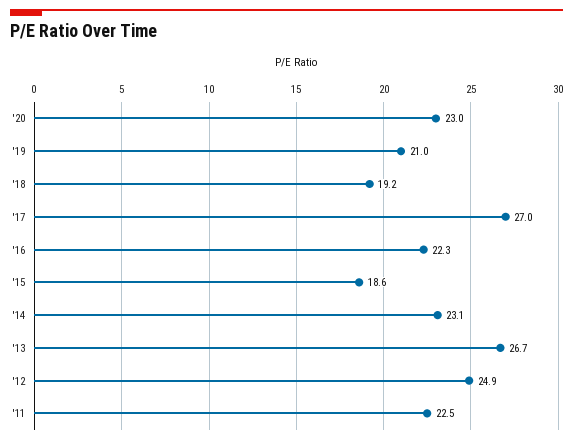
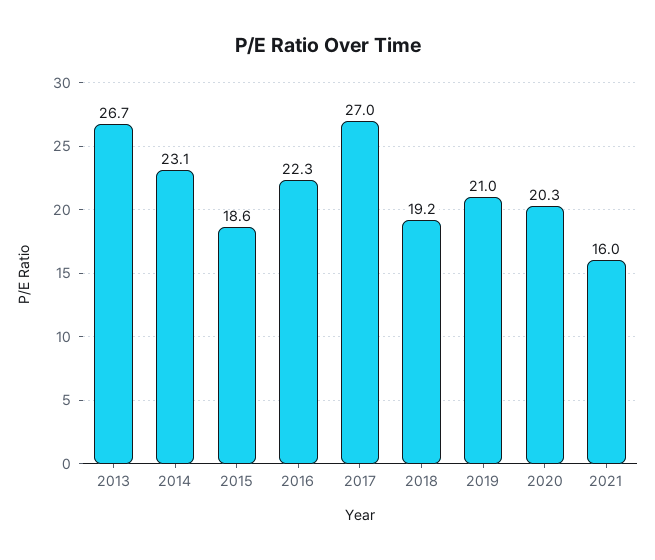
'20: 23 -> 20.3
'12: 24.9 -> none
'11: 22.5 -> none
2021: none -> 16

